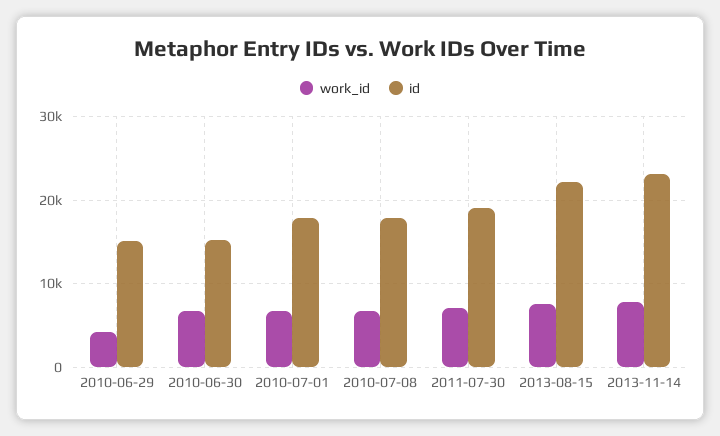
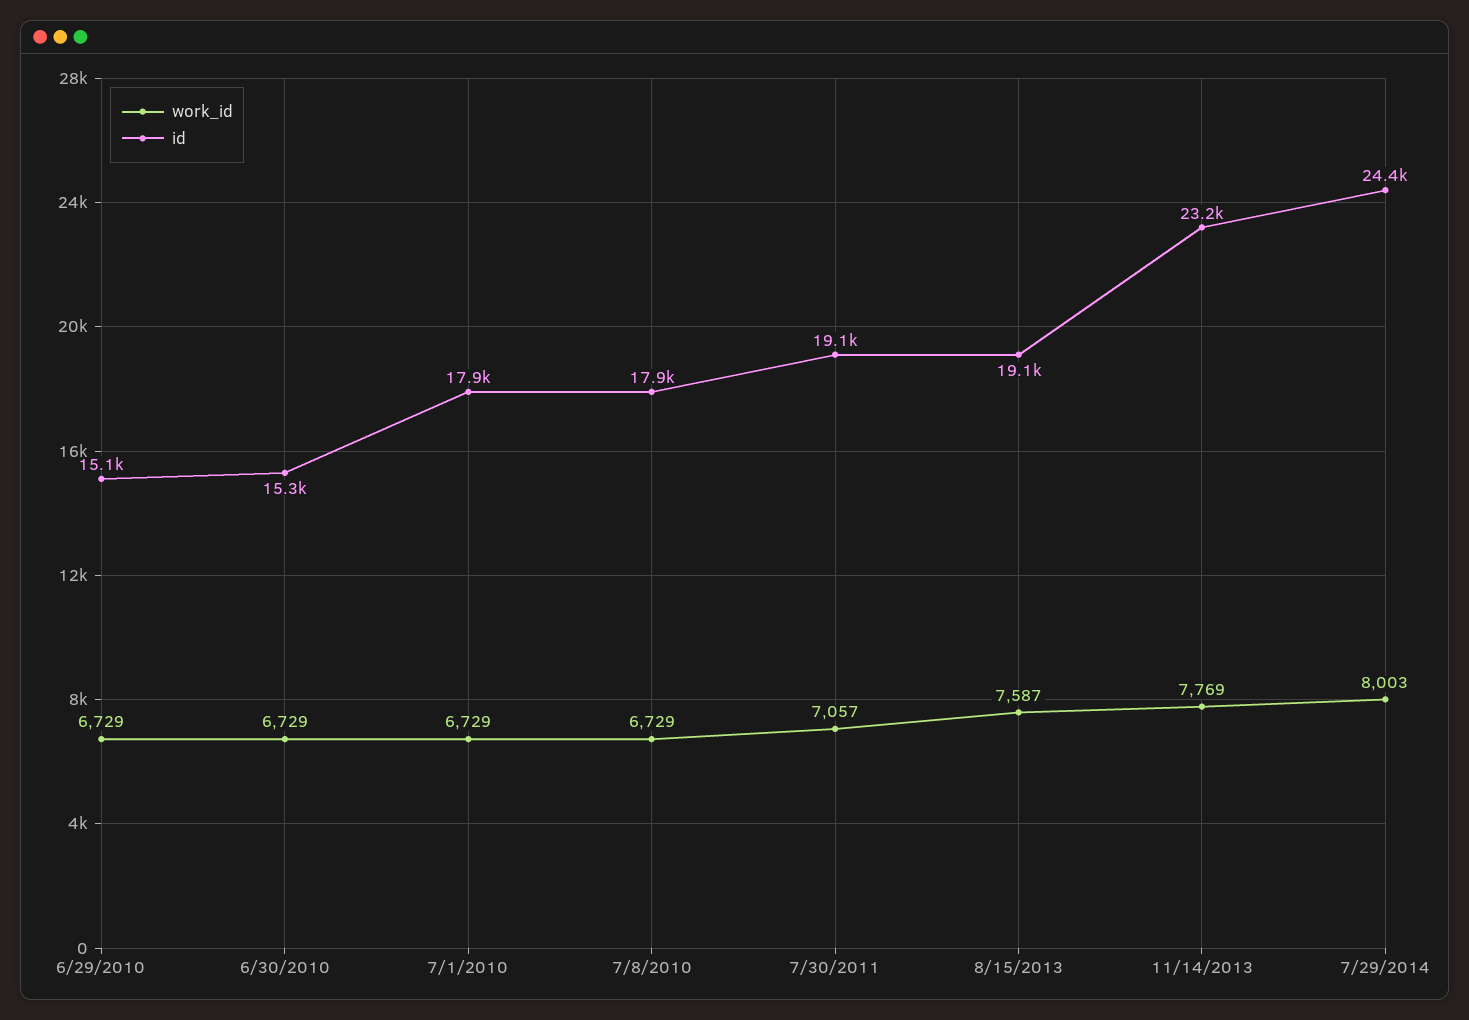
work_id, 2010-06-29: 4000 -> 6729
id, 2013-08-15: 22000 -> 19100
work_id, 7/29/2014: none -> 8003
id, 7/29/2014: none -> 24400

